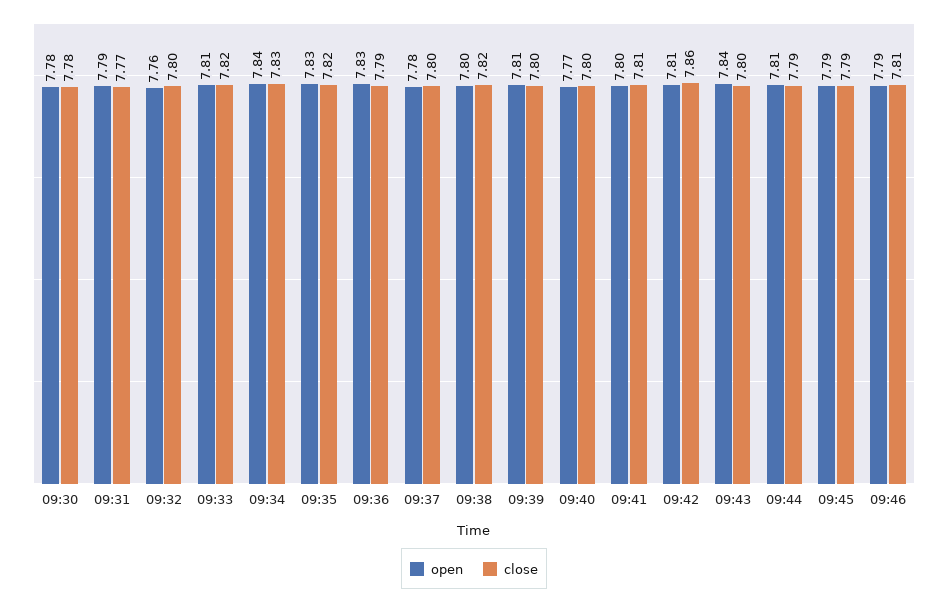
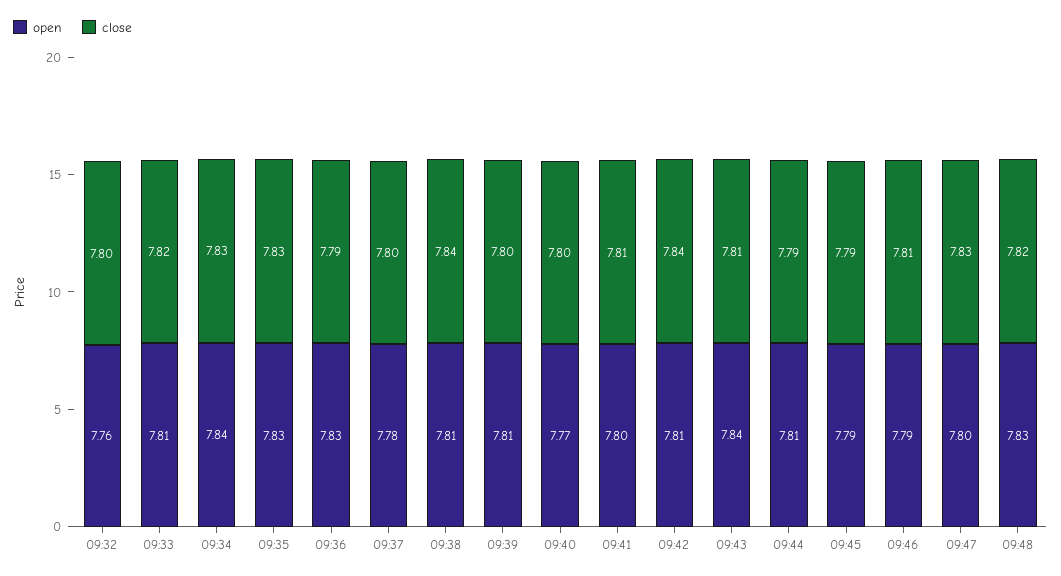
open, 09:30: 7.78 -> none
close, 09:30: 7.78 -> none
open, 09:31: 7.79 -> none
close, 09:31: 7.77 -> none
close, 09:35: 7.82 -> 7.83
open, 09:38: 7.8 -> 7.81
close, 09:38: 7.82 -> 7.84
close, 09:42: 7.86 -> 7.84
close, 09:43: 7.8 -> 7.81
open, 09:47: none -> 7.8
close, 09:47: none -> 7.83
open, 09:48: none -> 7.83
close, 09:48: none -> 7.82

